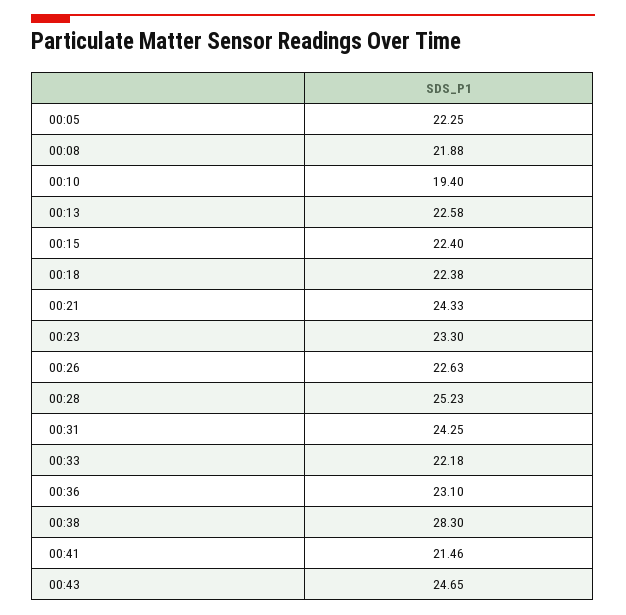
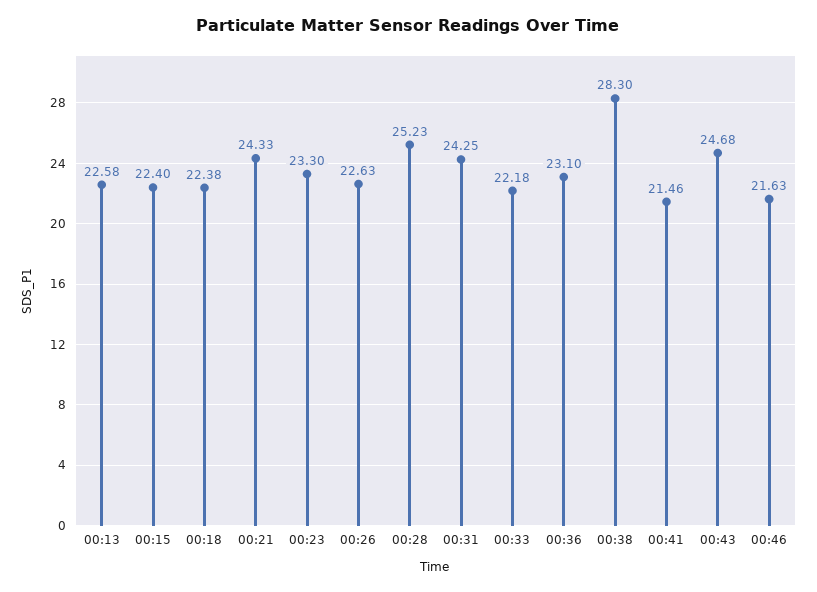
00:05: 22.25 -> none
00:08: 21.88 -> none
00:10: 19.4 -> none
00:43: 24.65 -> 24.68
00:46: none -> 21.63

